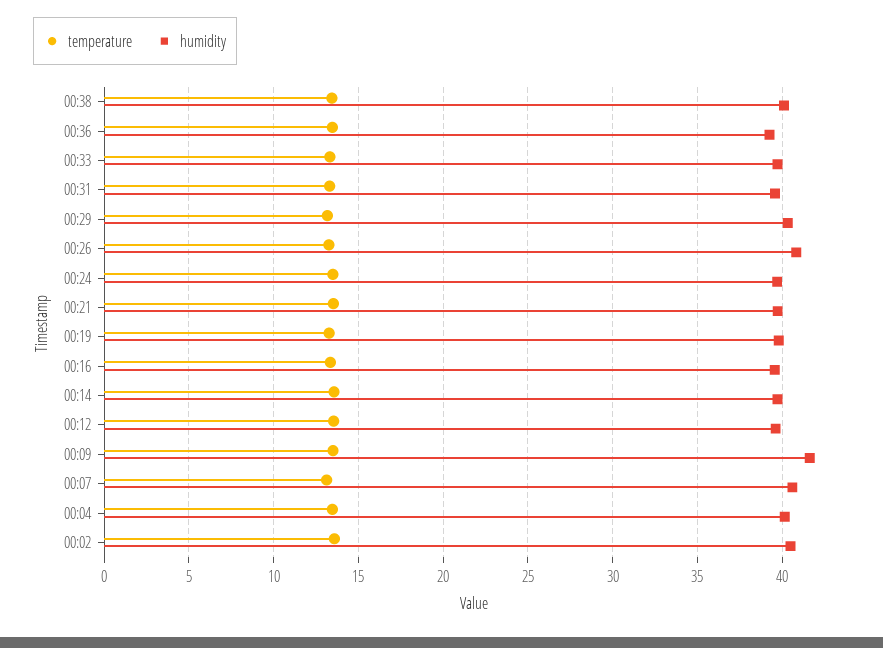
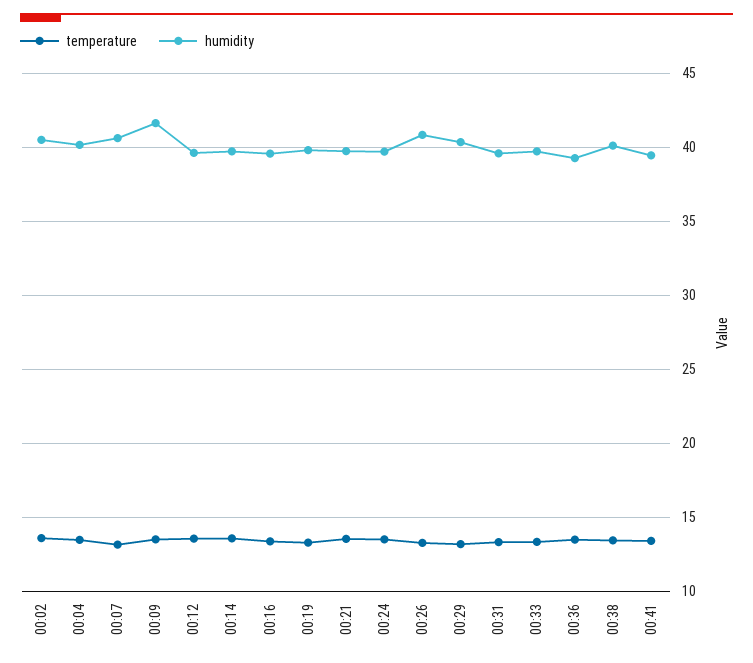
temperature, 00:41: none -> 13.5
humidity, 00:41: none -> 39.5

